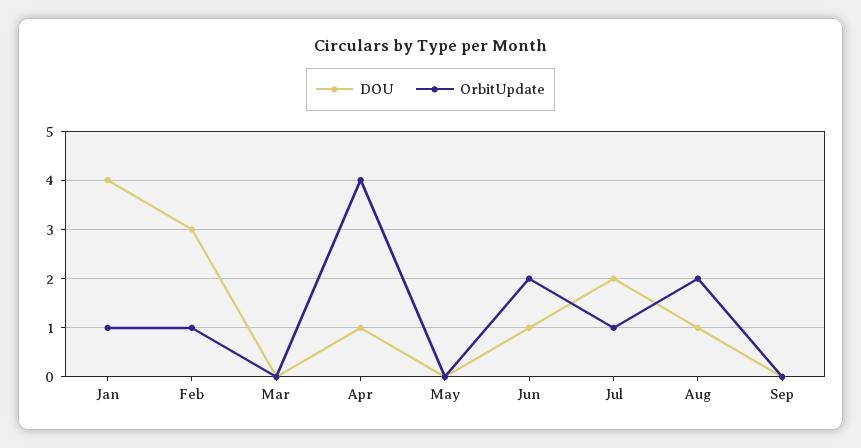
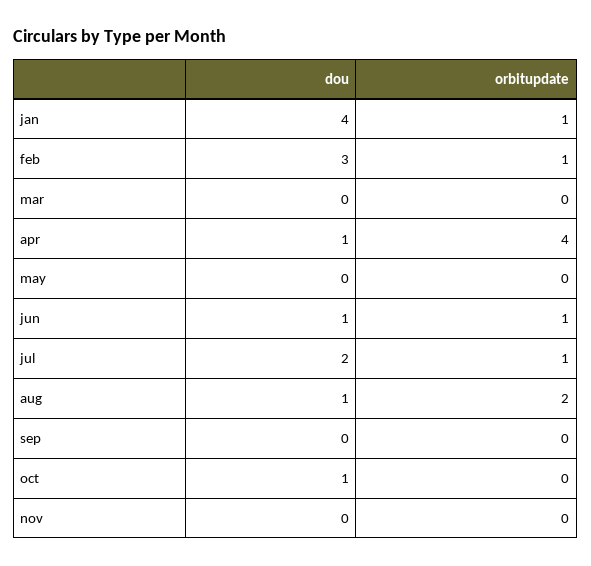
OrbitUpdate, Jun: 2 -> 1
DOU, oct: none -> 1
OrbitUpdate, oct: none -> 0
DOU, nov: none -> 0
OrbitUpdate, nov: none -> 0

